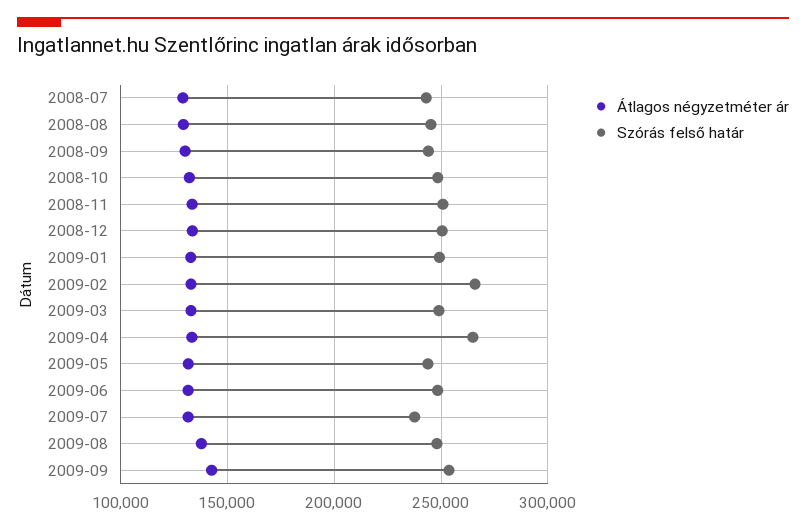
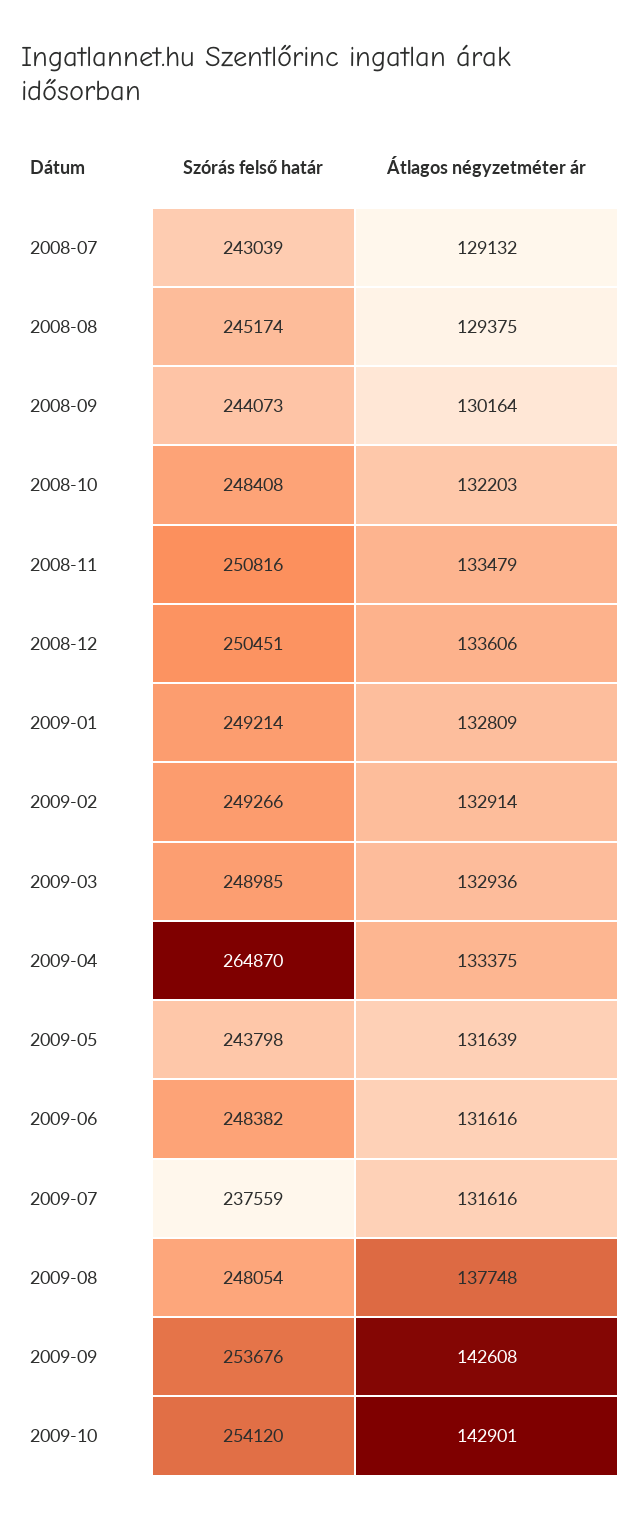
Szórás felső határ, 2009-02: 265000 -> 249266
Szórás felső határ, 2009-10: none -> 254120
Átlagos négyzetméter ár, 2009-10: none -> 142901

